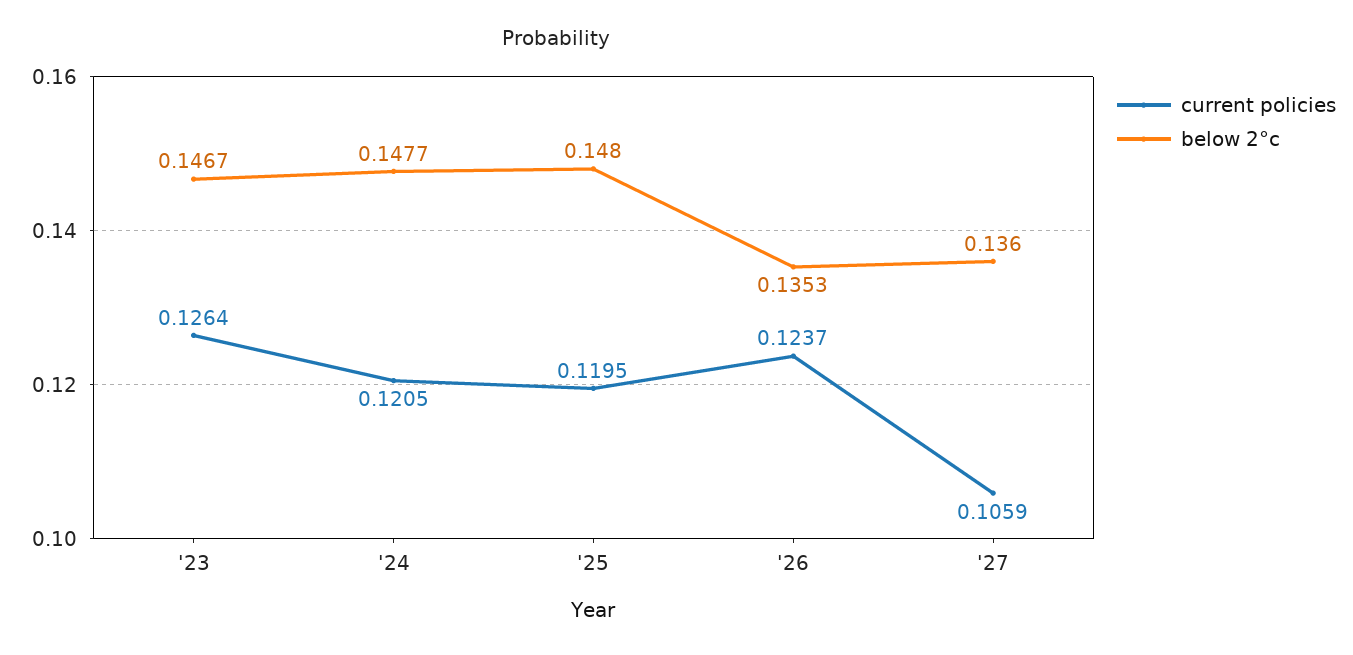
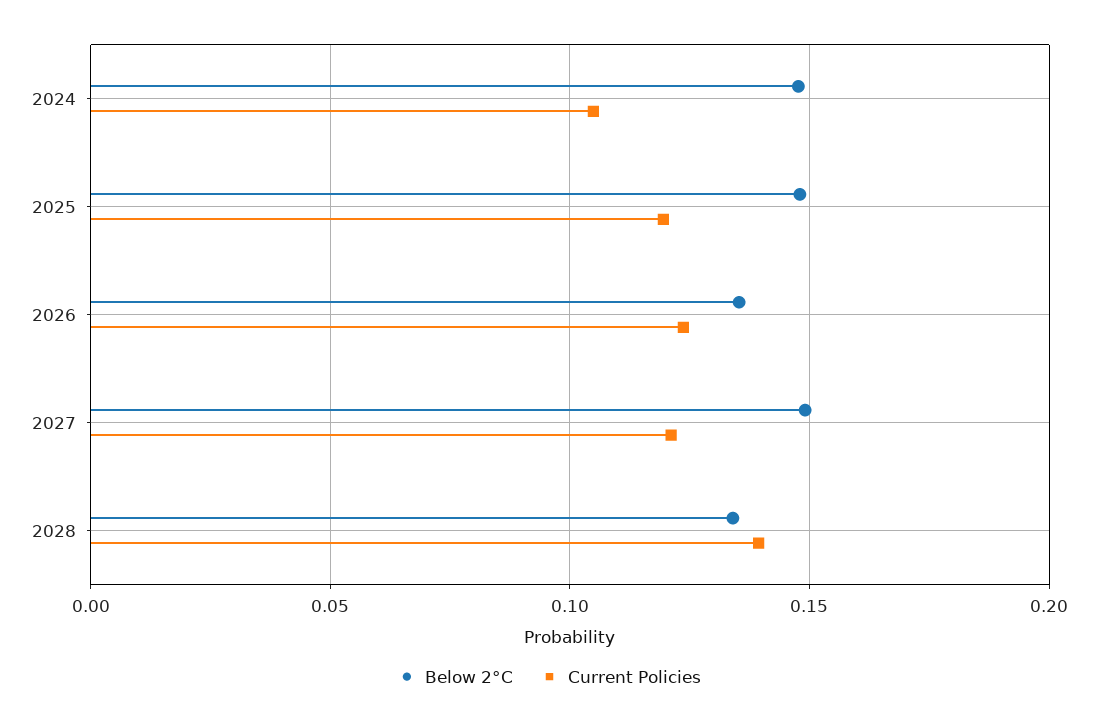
current policies, '23: 0.1264 -> none
below 2°c, '23: 0.1467 -> none
current policies, '24: 0.1205 -> 0.105
current policies, '27: 0.1059 -> 0.12
below 2°c, '27: 0.136 -> 0.15
below 2°c, 2028: none -> 0.135
current policies, 2028: none -> 0.14

